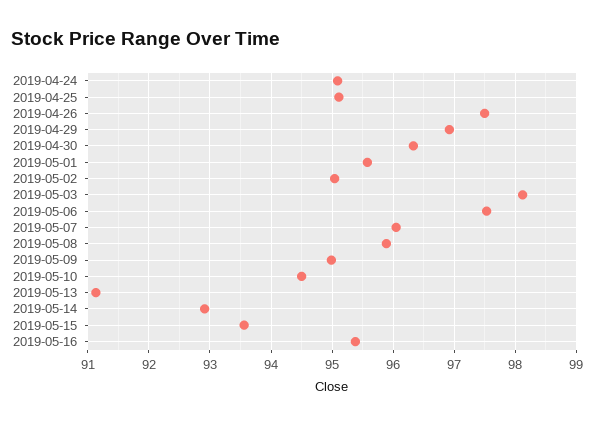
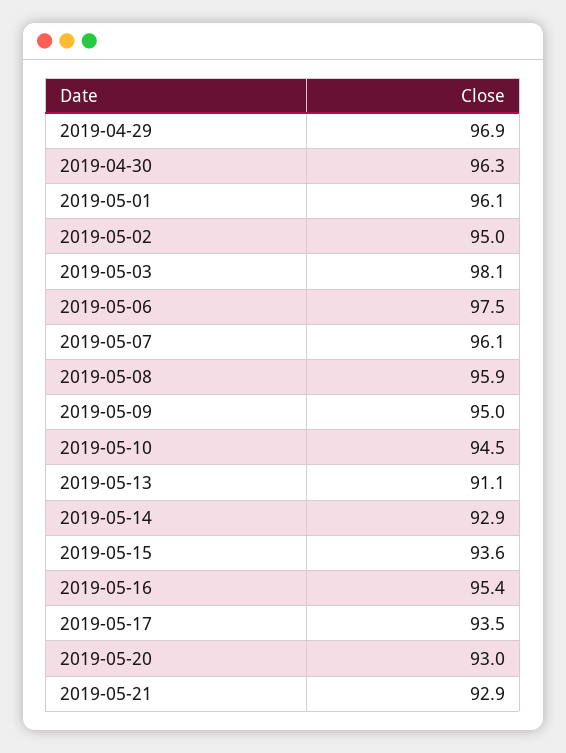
2019-04-24: 95.1 -> none
2019-04-25: 95.1 -> none
2019-04-26: 97.5 -> none
2019-05-01: 95.6 -> 96.1
2019-05-17: none -> 93.5
2019-05-20: none -> 93
2019-05-21: none -> 92.9

